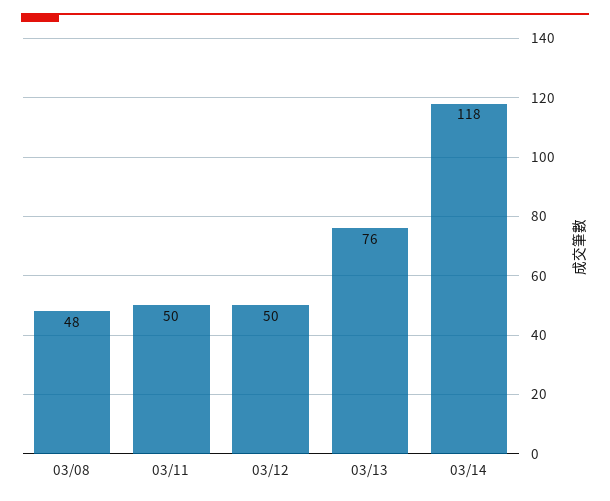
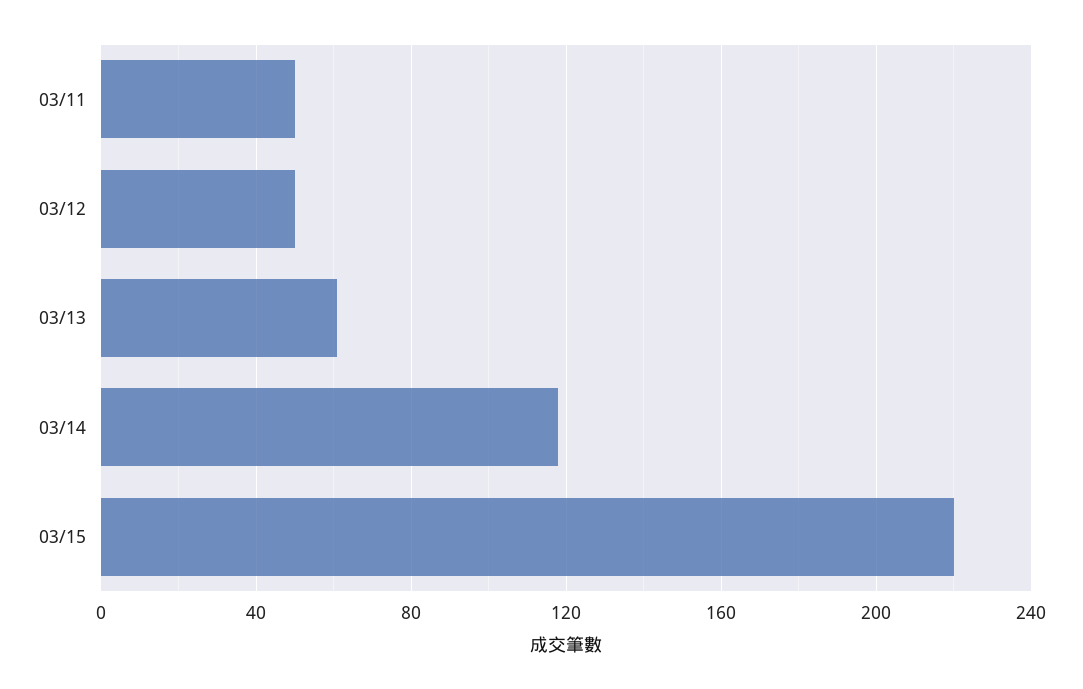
03/08: 48 -> none
03/13: 76 -> 60
03/15: none -> 220

